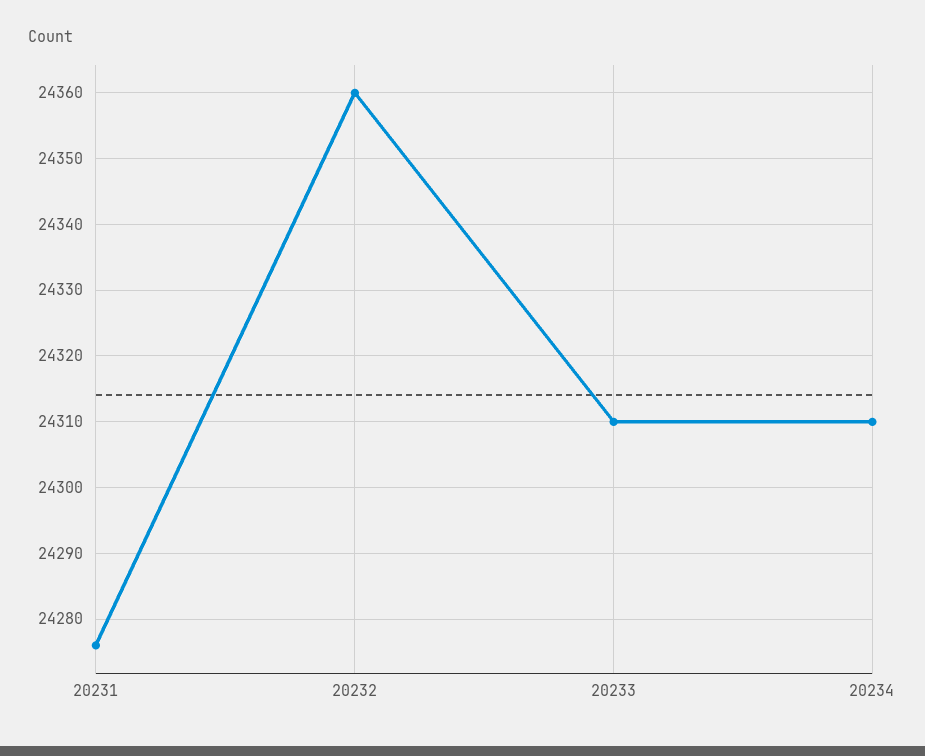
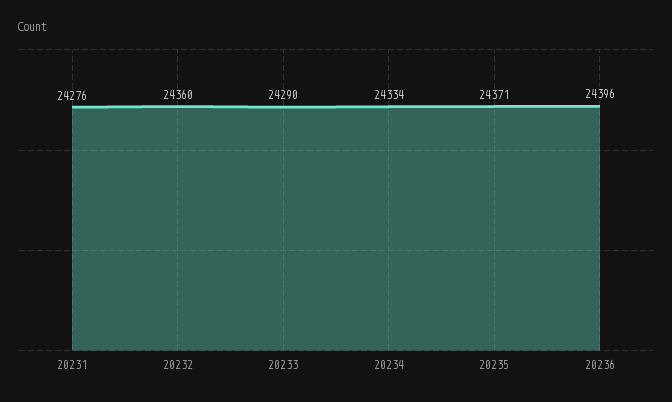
20233: 24310 -> 24290
20234: 24310 -> 24334
20235: none -> 24371
20236: none -> 24396

